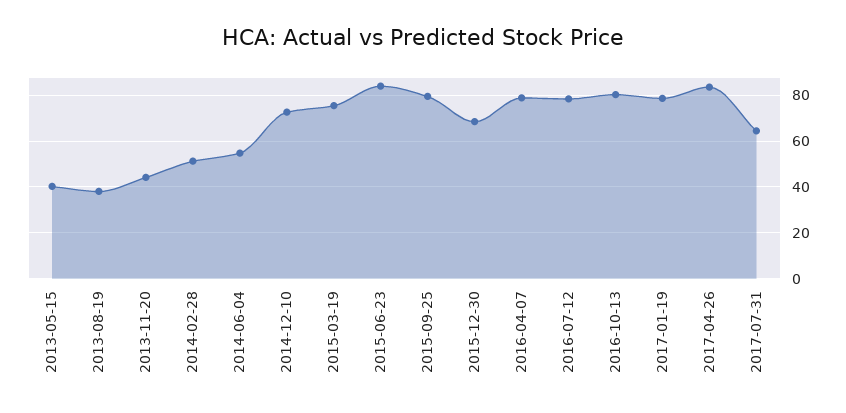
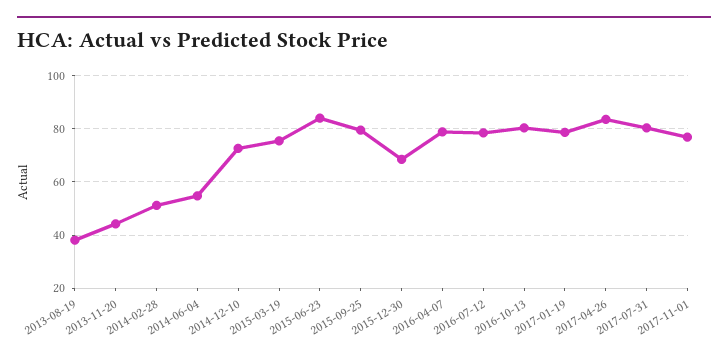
2013-05-15: 40 -> none
2017-07-31: 65 -> 80
2017-11-01: none -> 77.5

